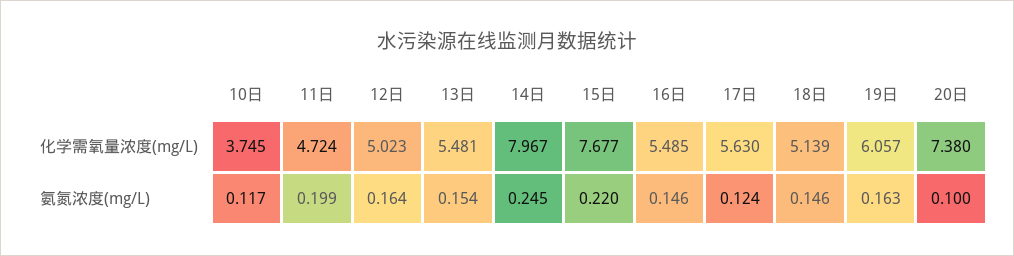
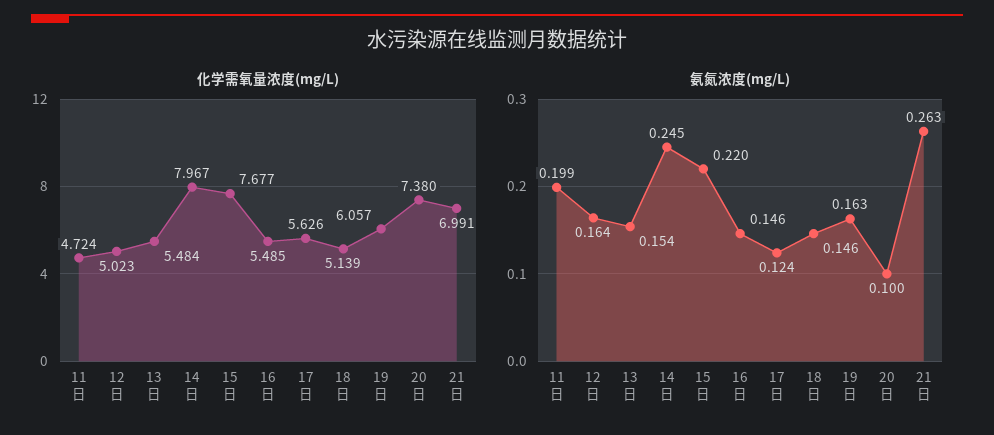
化学需氧量浓度(mg/L), 10日: 3.745 -> none
化学需氧量浓度(mg/L), 13日: 5.481 -> 5.484
化学需氧量浓度(mg/L), 17日: 5.63 -> 5.626
氨氮浓度(mg/L), 10日: 0.117 -> none
化学需氧量浓度(mg/L), 21日: none -> 6.991
氨氮浓度(mg/L), 21日: none -> 0.263

